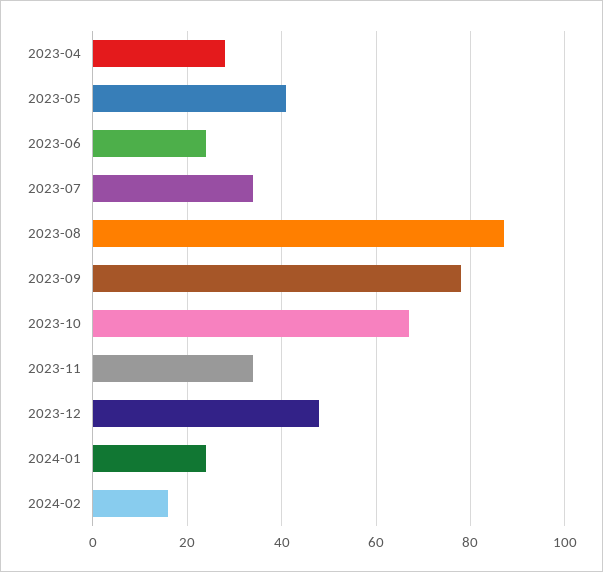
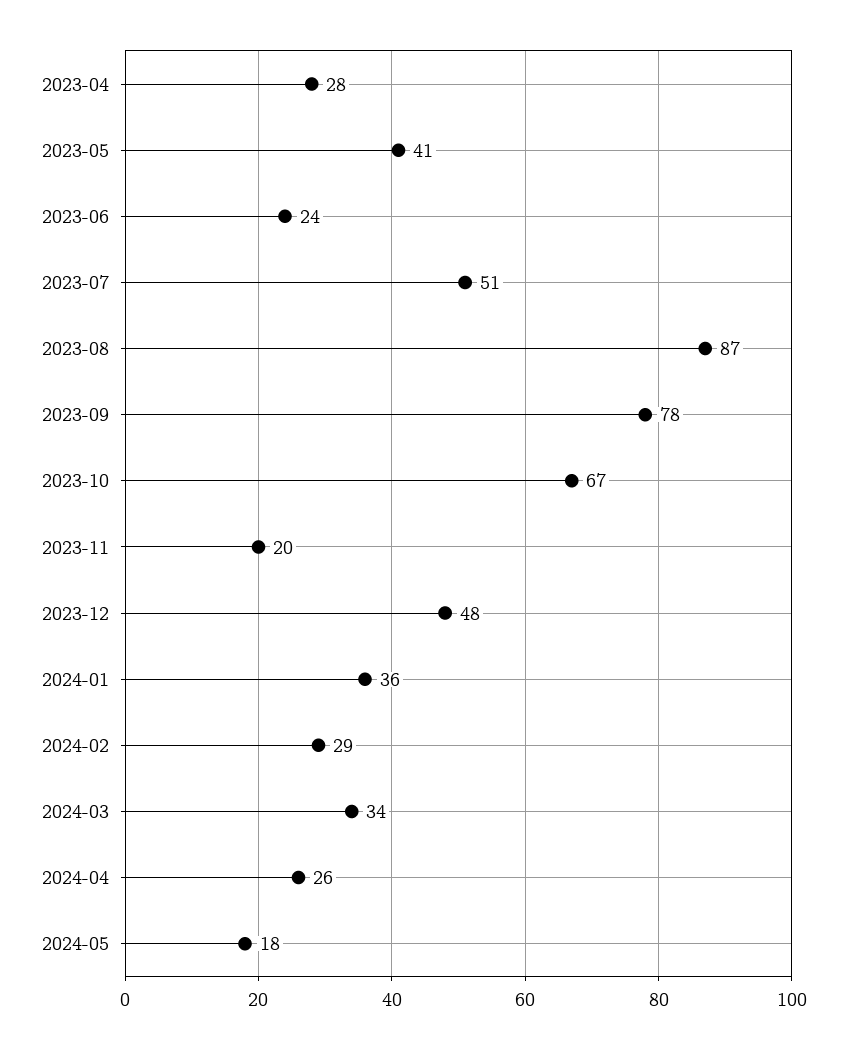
2023-07: 35 -> 51
2023-11: 35 -> 20
2024-01: 25 -> 36
2024-02: 15 -> 29
2024-03: none -> 34
2024-04: none -> 26
2024-05: none -> 18

